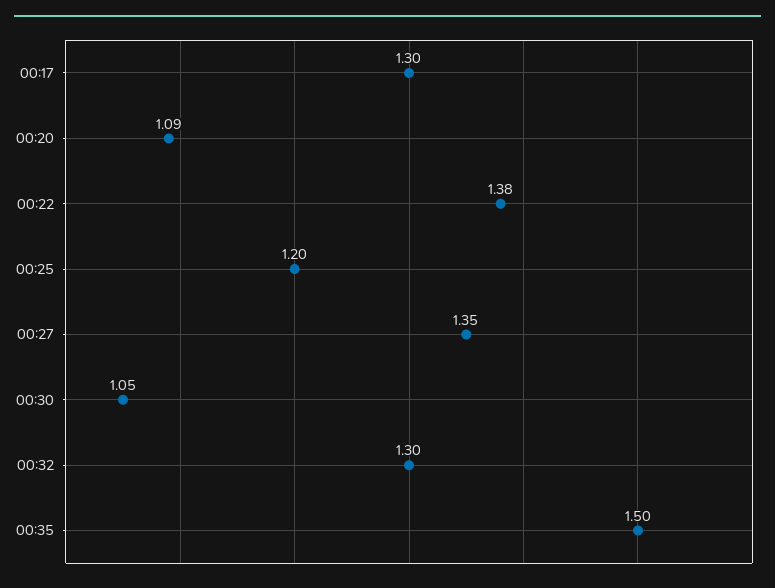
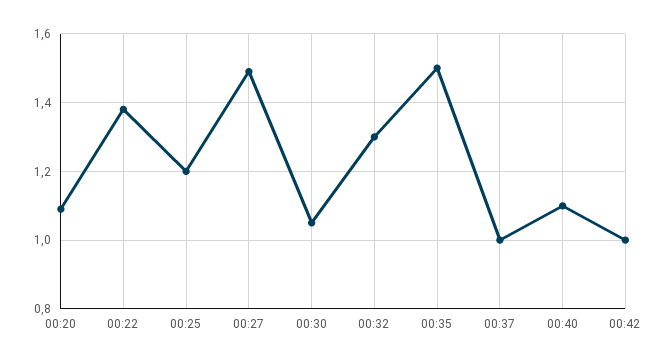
00:17: 1.3 -> none
00:27: 1.35 -> 1.5
00:37: none -> 1
00:40: none -> 1.1
00:42: none -> 1

